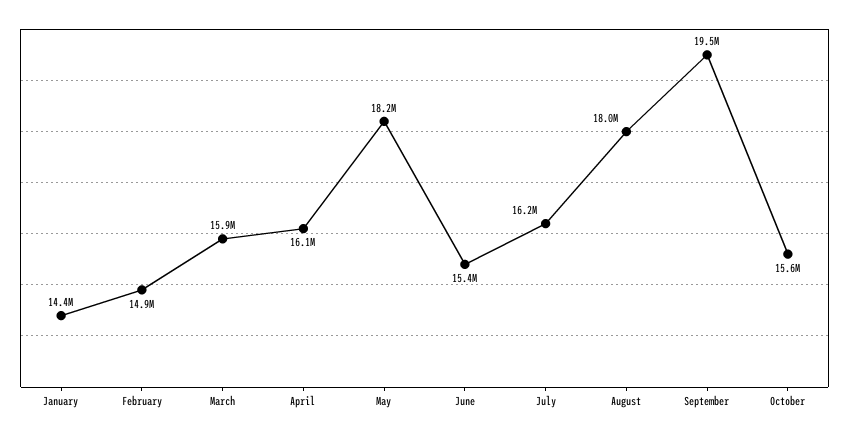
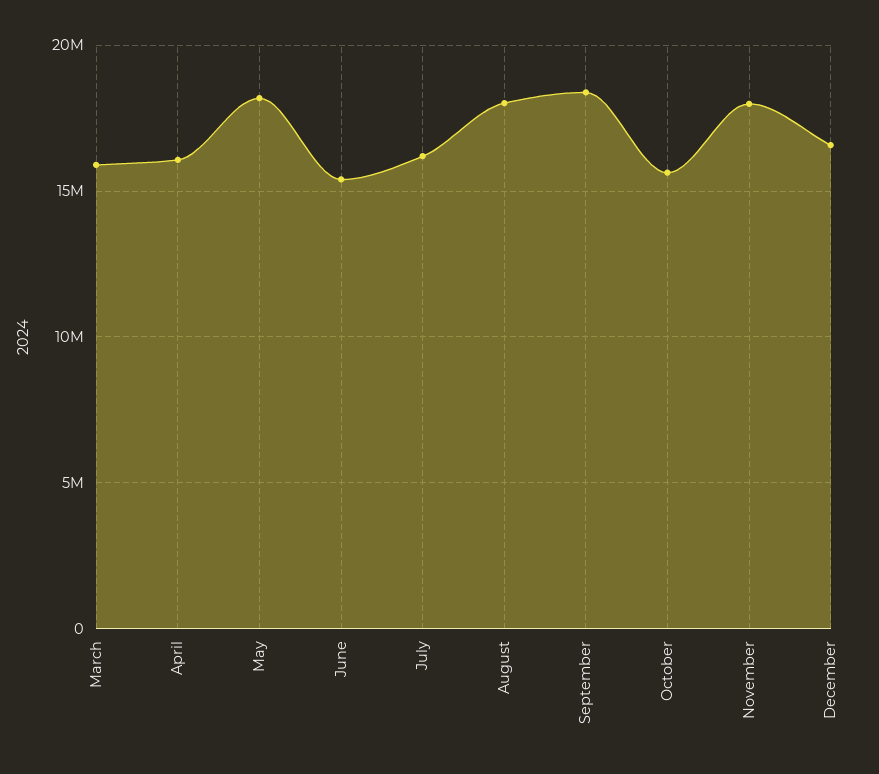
January: 14400000 -> none
February: 14900000 -> none
September: 19500000 -> 18500000
November: none -> 18000000
December: none -> 16500000

